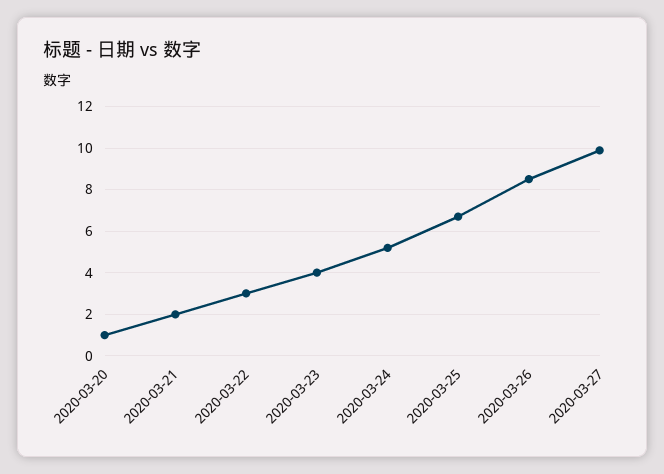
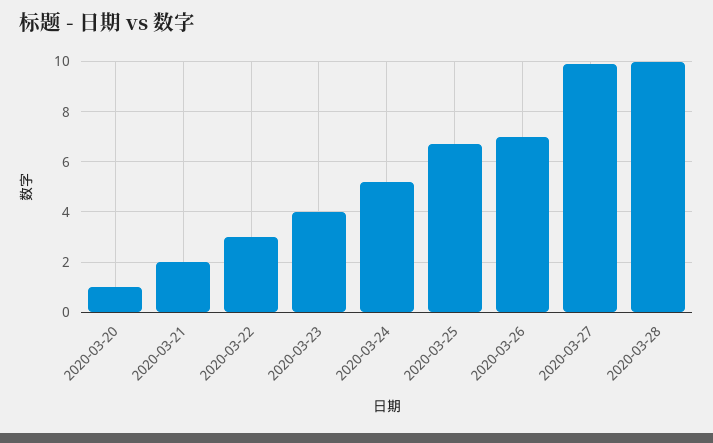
2020-03-26: 8.5 -> 7
2020-03-28: none -> 10

